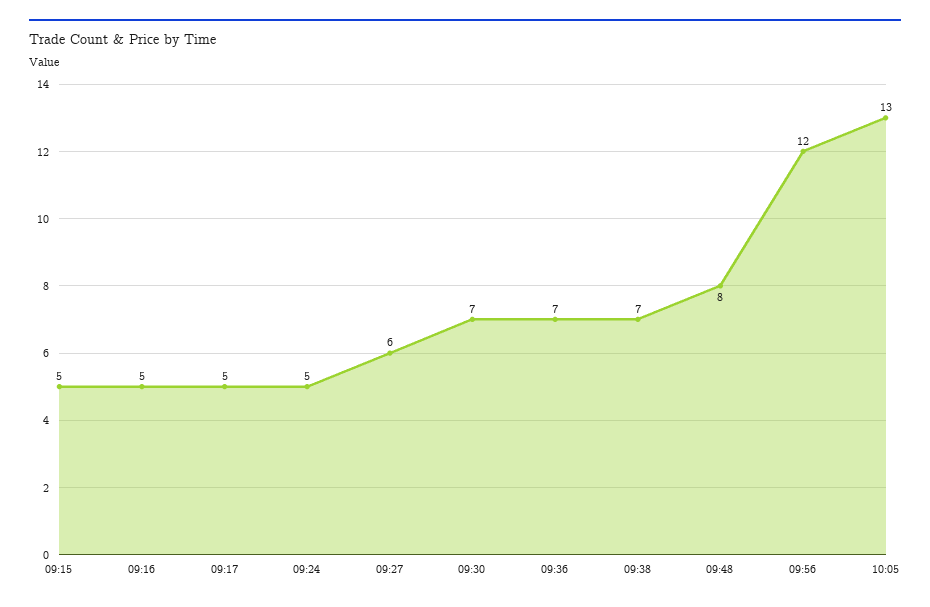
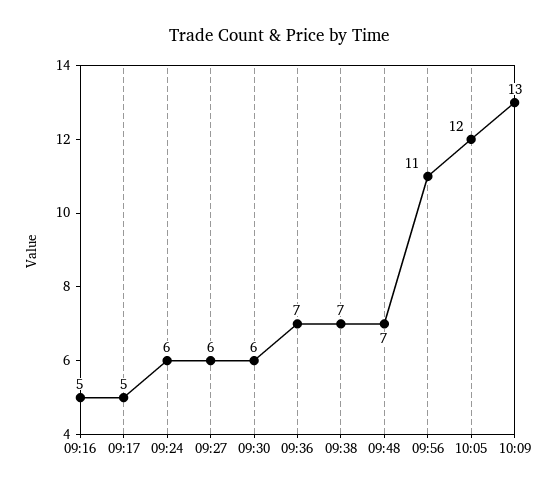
09:15: 5 -> none
09:24: 5 -> 6
09:30: 7 -> 6
09:48: 8 -> 7
09:56: 12 -> 11
10:05: 13 -> 12
10:09: none -> 13

